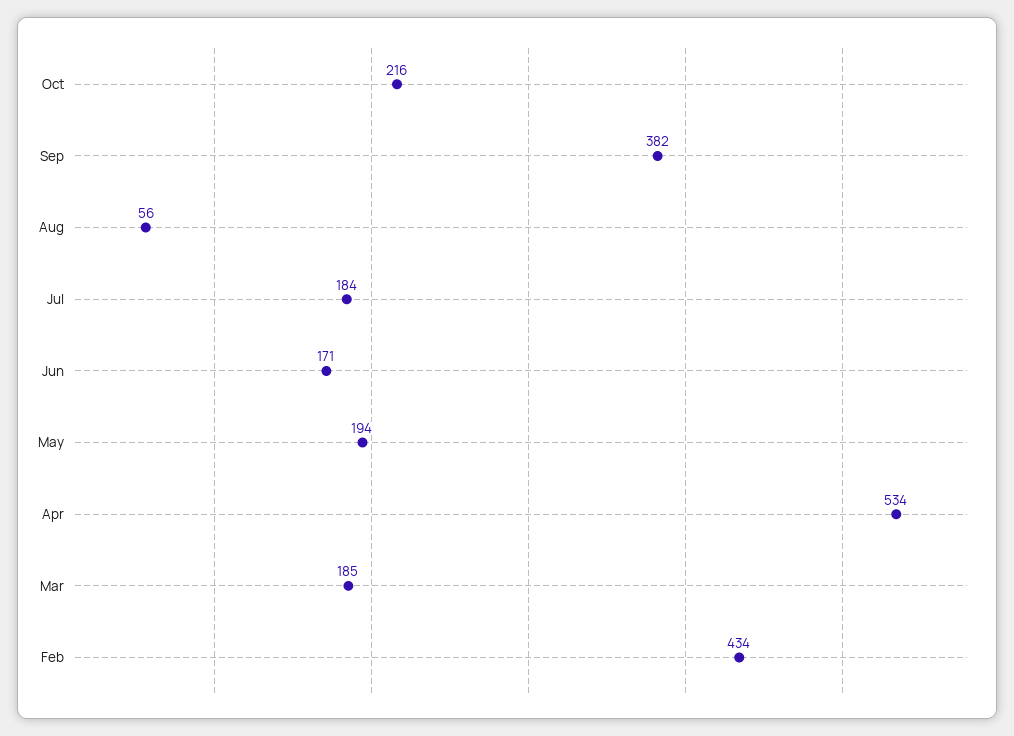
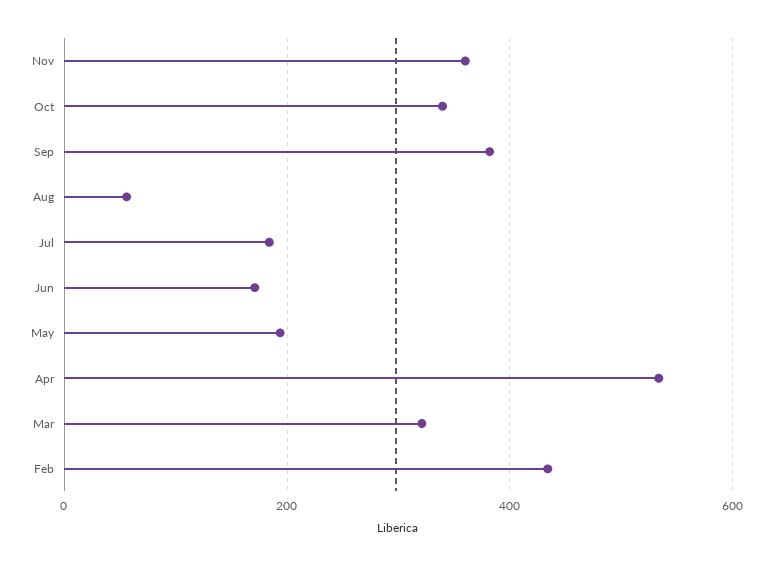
Oct: 216 -> 340
Mar: 185 -> 320
Nov: none -> 360

